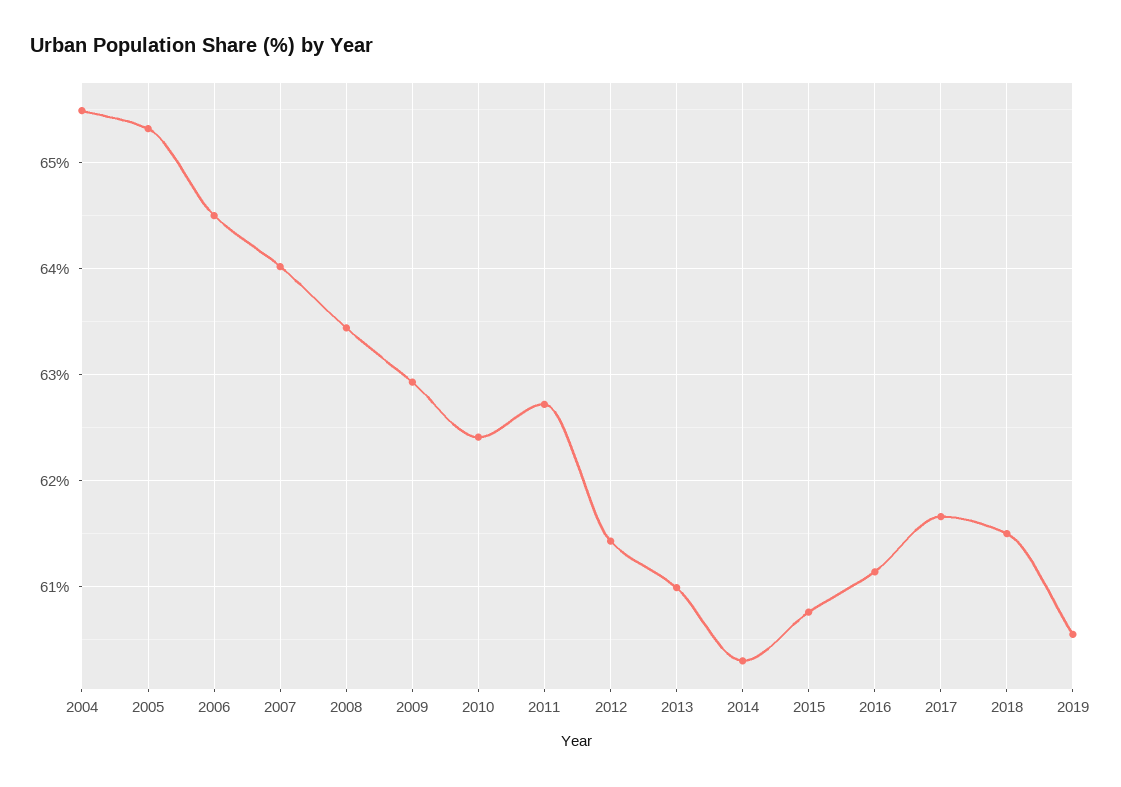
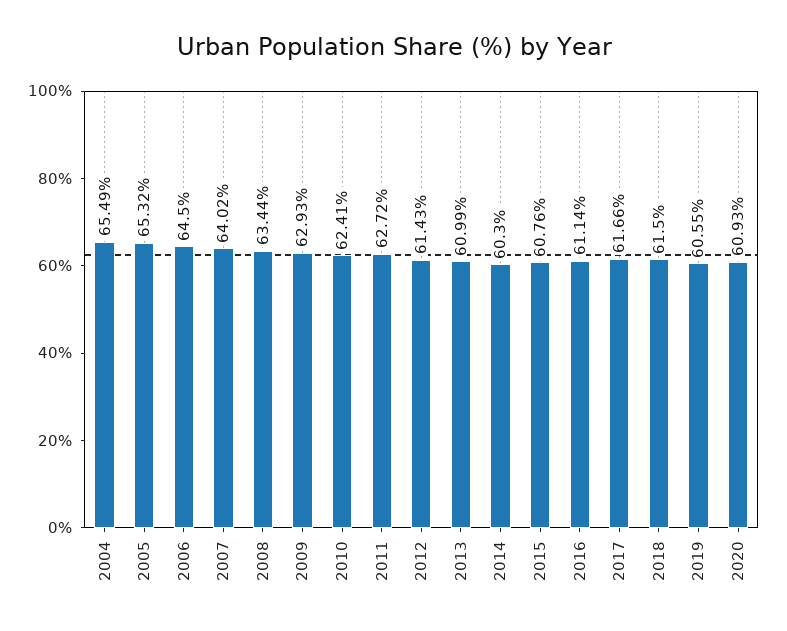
2020: none -> 60.93

